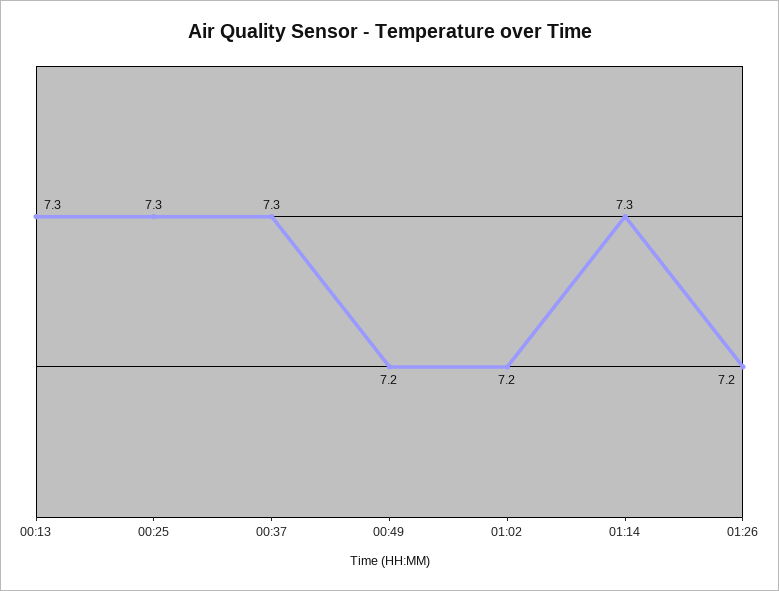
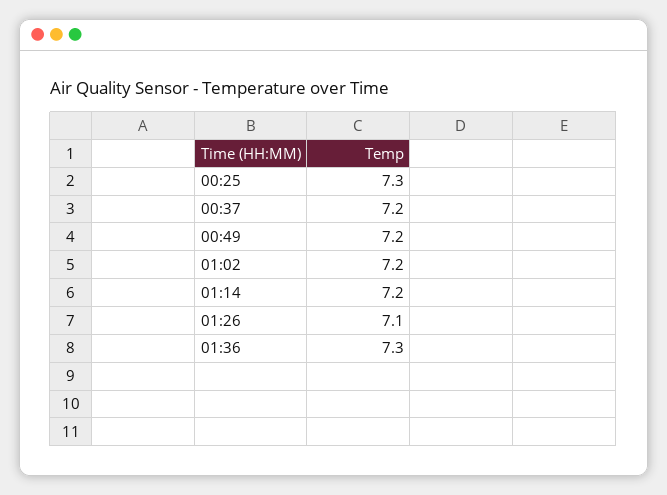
00:13: 7.3 -> none
00:37: 7.3 -> 7.2
01:14: 7.3 -> 7.2
01:26: 7.2 -> 7.1
01:36: none -> 7.3

